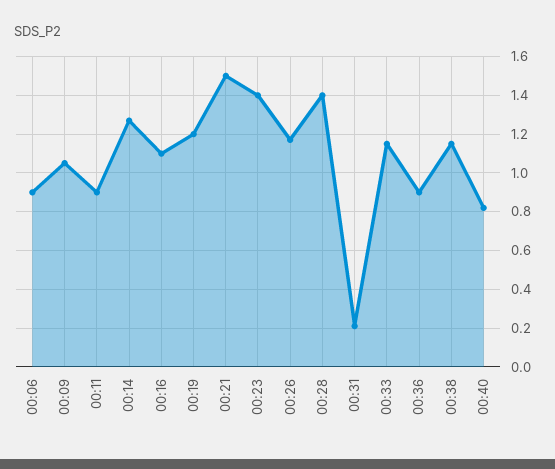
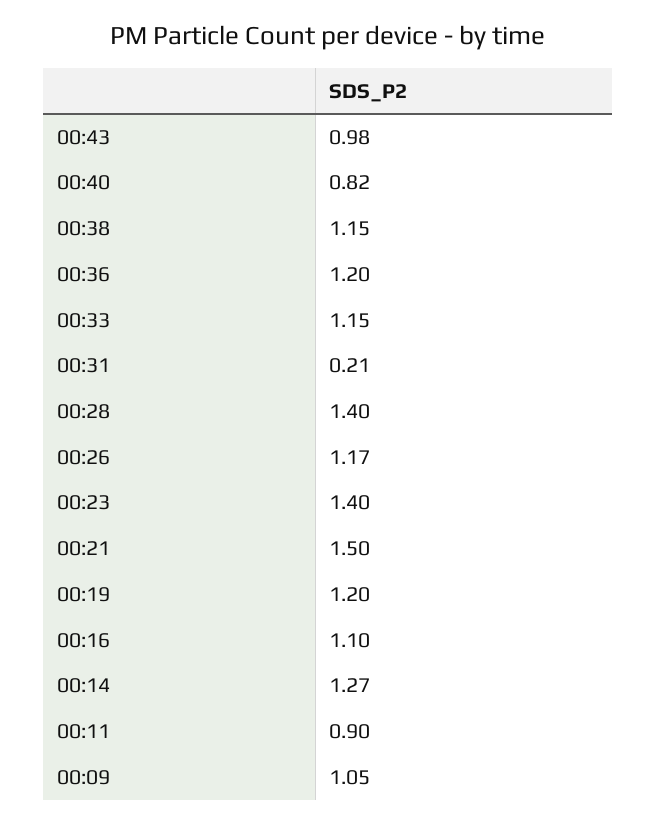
00:06: 0.9 -> none
00:36: 0.9 -> 1.2
00:43: none -> 0.98

